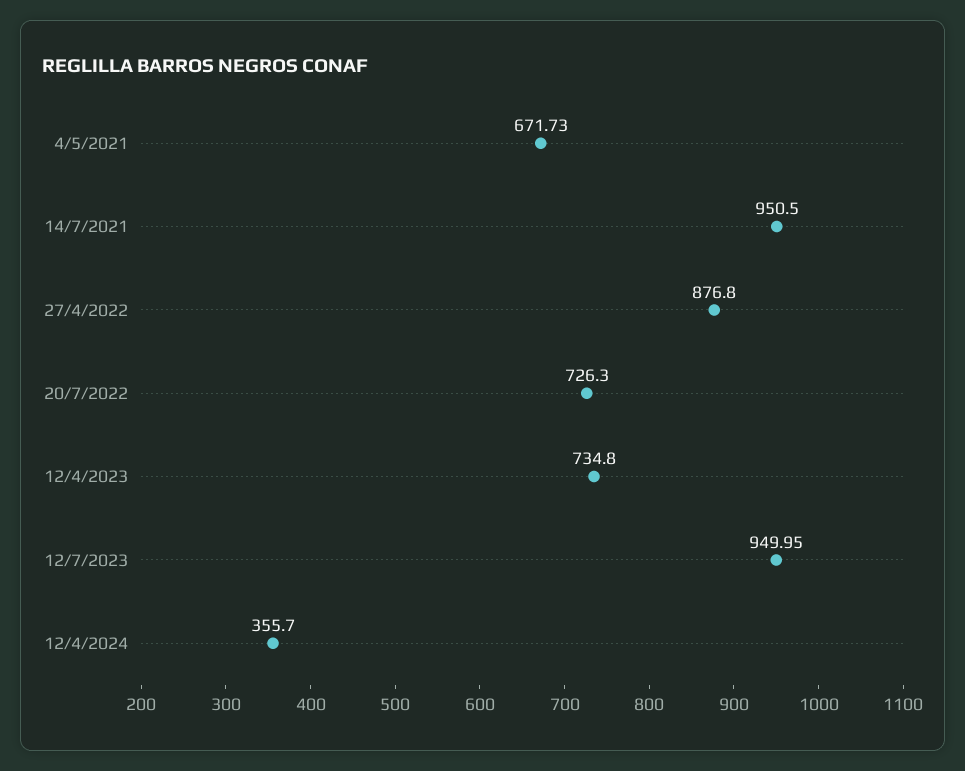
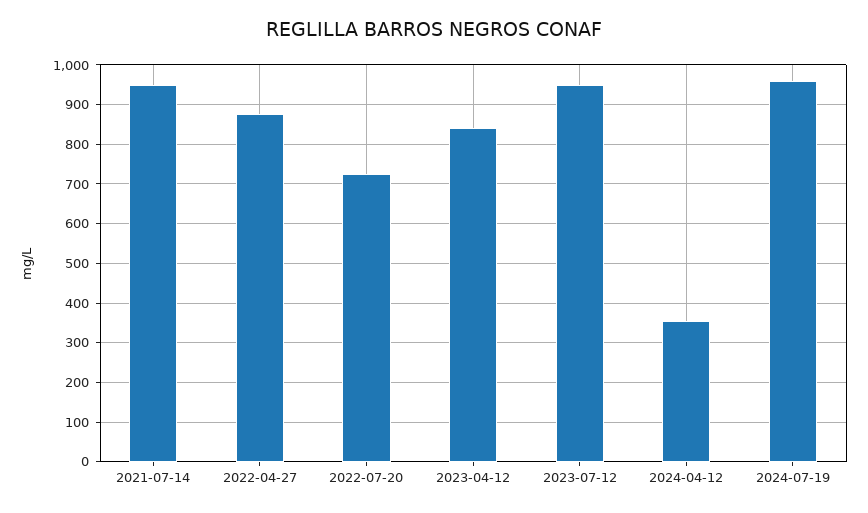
4/5/2021: 671.73 -> none
12/4/2023: 734.8 -> 840
2024-07-19: none -> 960

